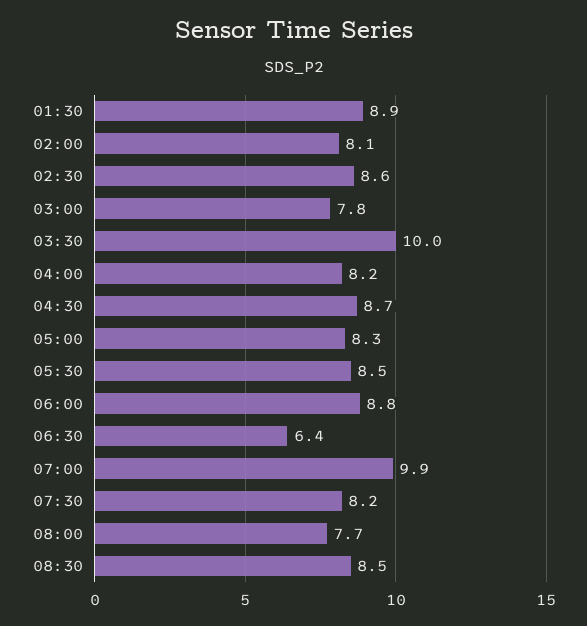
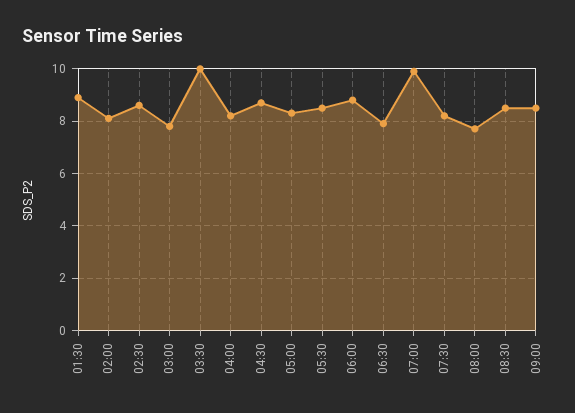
06:30: 6.4 -> 8
09:00: none -> 8.5

